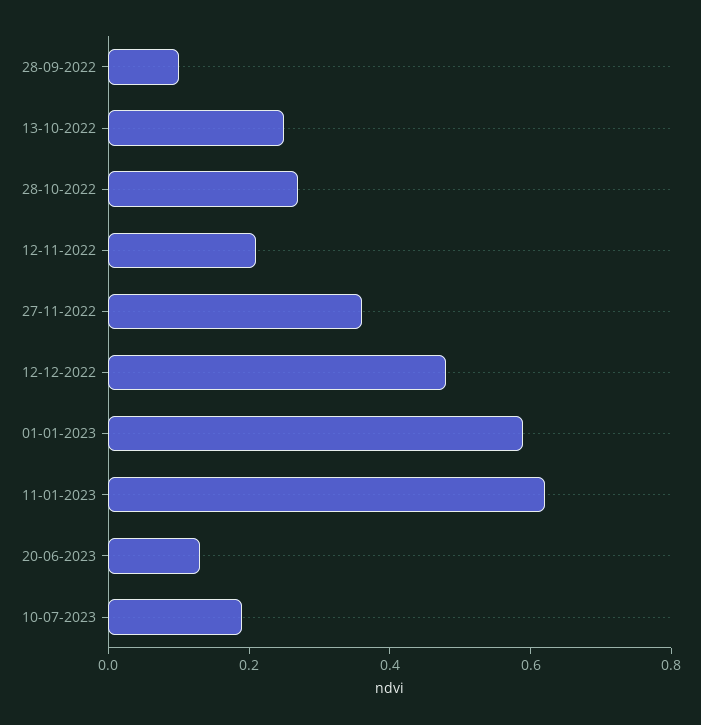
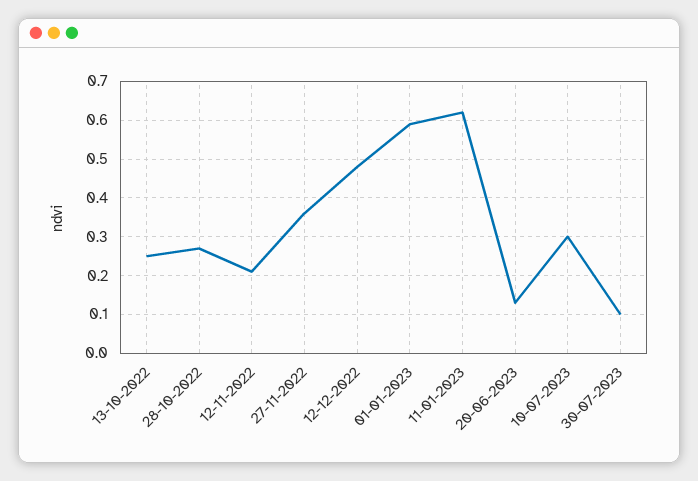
28-09-2022: 0.1 -> none
10-07-2023: 0.2 -> 0.3
30-07-2023: none -> 0.1

